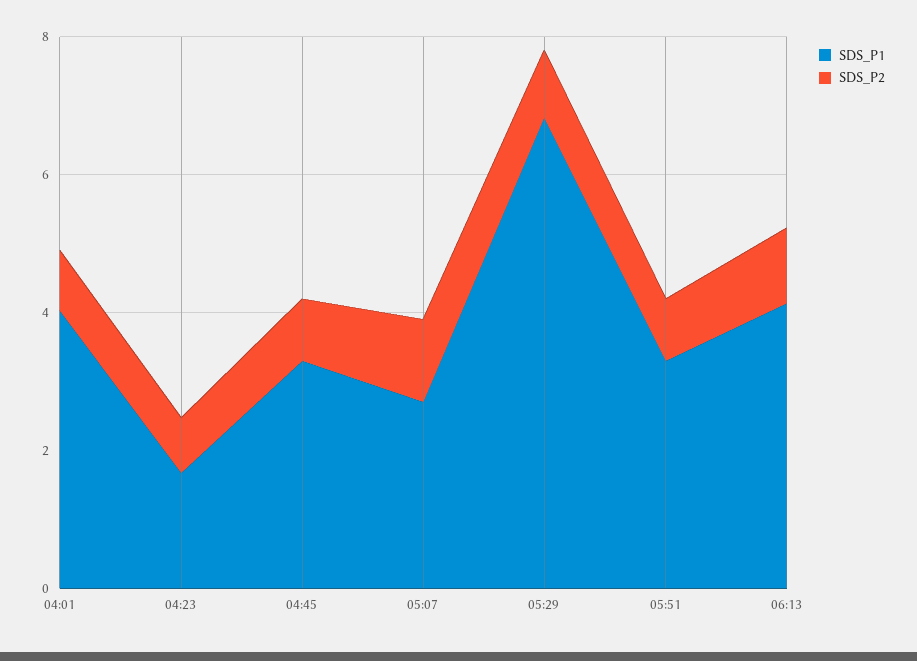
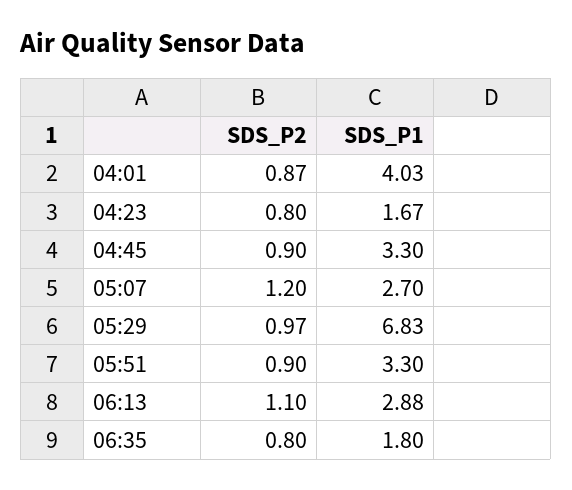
SDS_P1, 06:13: 4 -> 2.88
SDS_P2, 06:35: none -> 0.8
SDS_P1, 06:35: none -> 1.8

